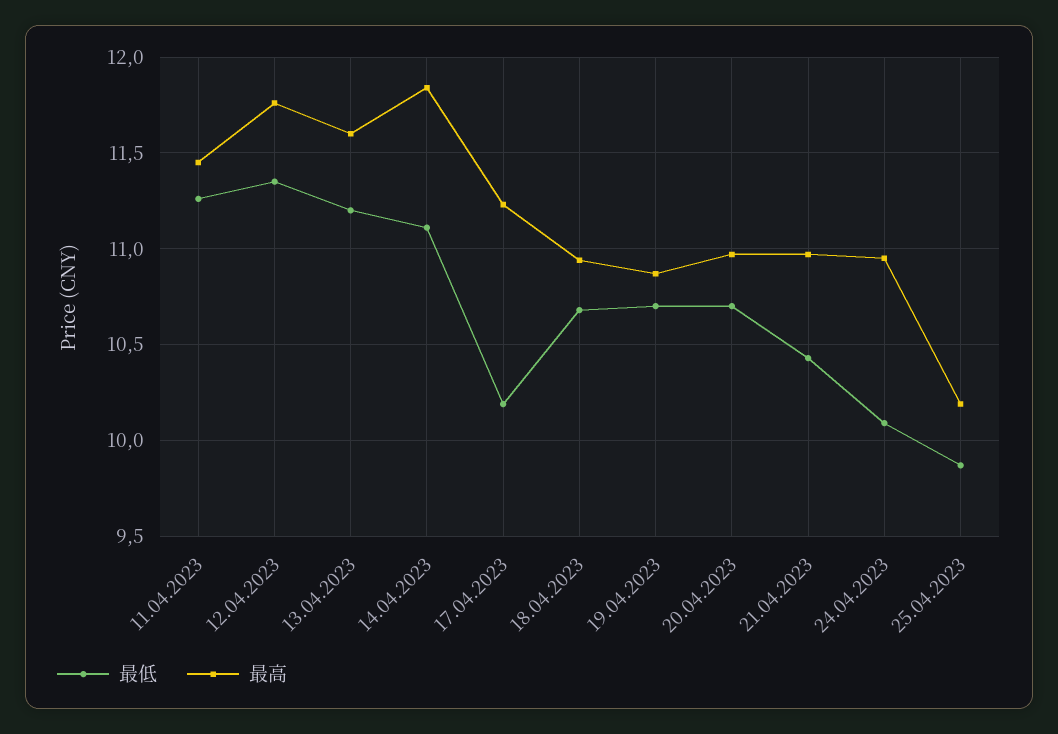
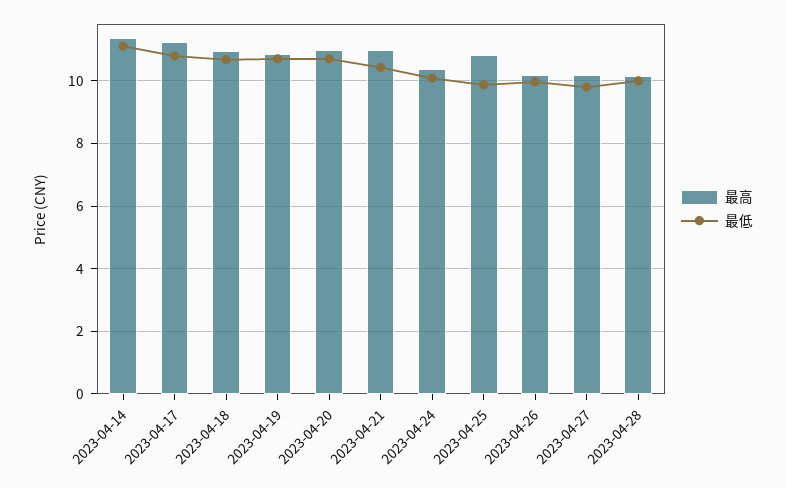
最低, 11.04.2023: 11.25 -> none
最高, 11.04.2023: 11.45 -> none
最低, 12.04.2023: 11.35 -> none
最高, 12.04.2023: 11.75 -> none
最低, 13.04.2023: 11.2 -> none
最高, 13.04.2023: 11.6 -> none
最高, 14.04.2023: 11.85 -> 11.4
最低, 17.04.2023: 10.2 -> 10.8
最高, 24.04.2023: 10.95 -> 10.4
最高, 25.04.2023: 10.2 -> 10.8
最高, 2023-04-26: none -> 10.2
最低, 2023-04-26: none -> 10
最高, 2023-04-27: none -> 10.2
最低, 2023-04-27: none -> 9.8
最高, 2023-04-28: none -> 10.2
最低, 2023-04-28: none -> 10

